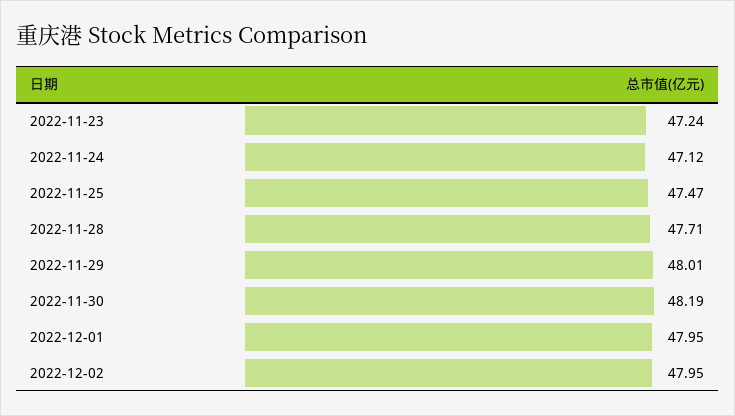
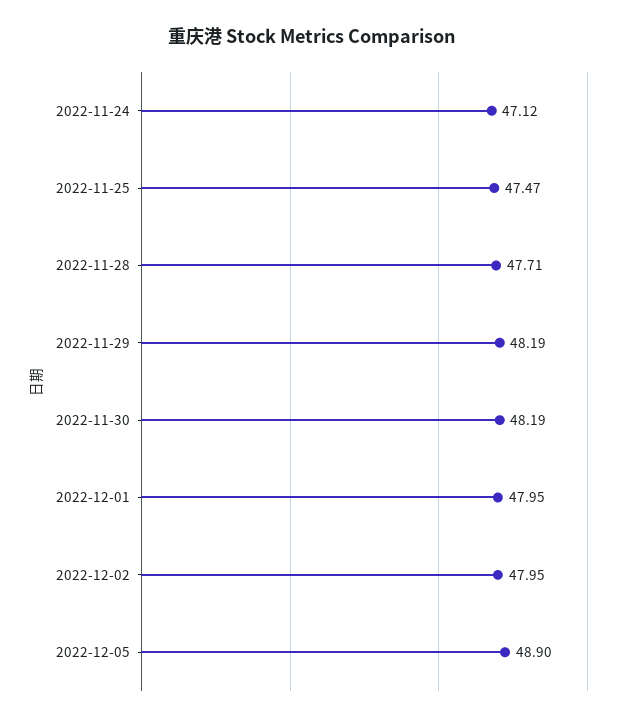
2022-11-23: 47.24 -> none
2022-11-29: 48.01 -> 48.19
2022-12-05: none -> 48.9

